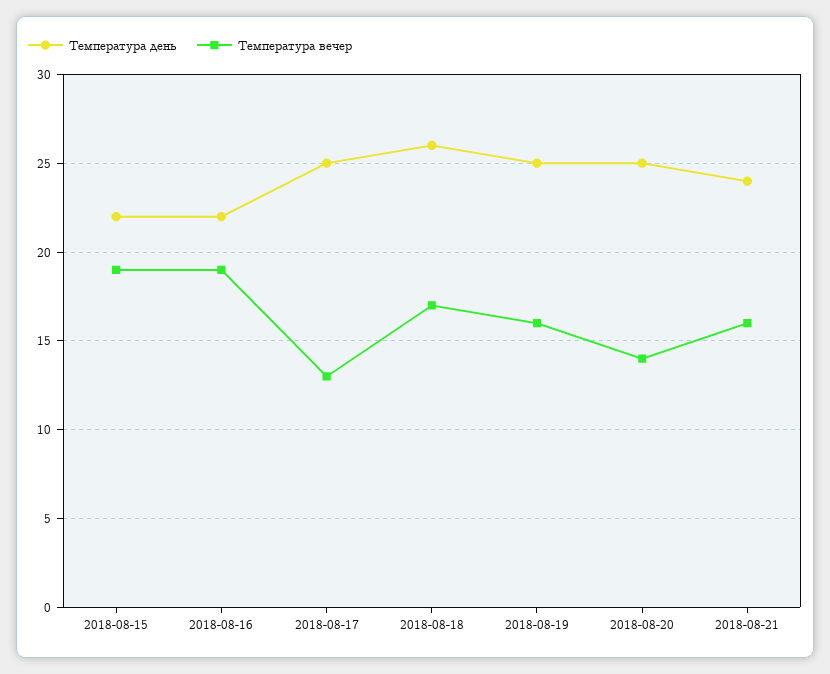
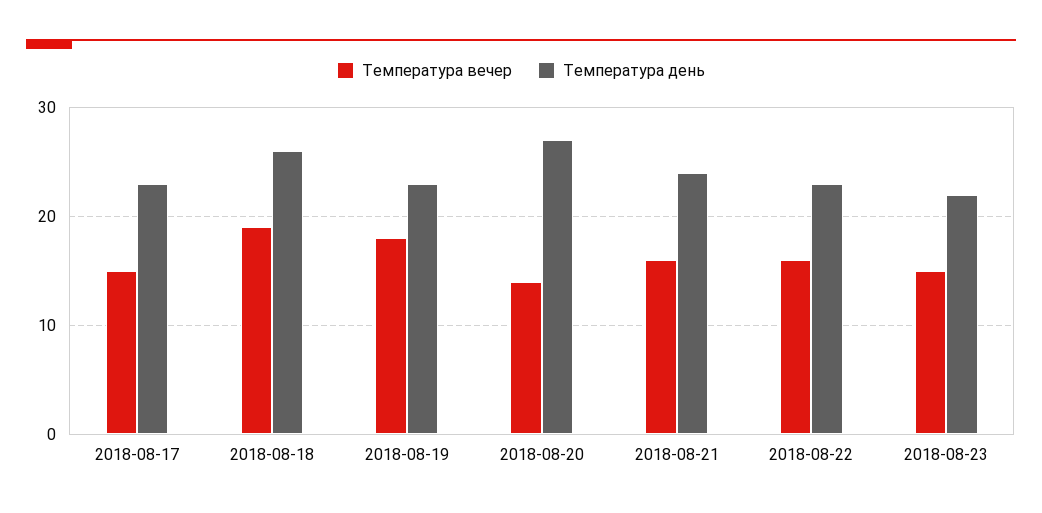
Температура день, 2018-08-15: 22 -> none
Температура вечер, 2018-08-15: 19 -> none
Температура день, 2018-08-16: 22 -> none
Температура вечер, 2018-08-16: 19 -> none
Температура день, 2018-08-17: 25 -> 23
Температура вечер, 2018-08-17: 13 -> 15
Температура вечер, 2018-08-18: 17 -> 19
Температура день, 2018-08-19: 25 -> 23
Температура вечер, 2018-08-19: 16 -> 18
Температура день, 2018-08-20: 25 -> 27
Температура вечер, 2018-08-22: none -> 16
Температура день, 2018-08-22: none -> 23
Температура вечер, 2018-08-23: none -> 15
Температура день, 2018-08-23: none -> 22

